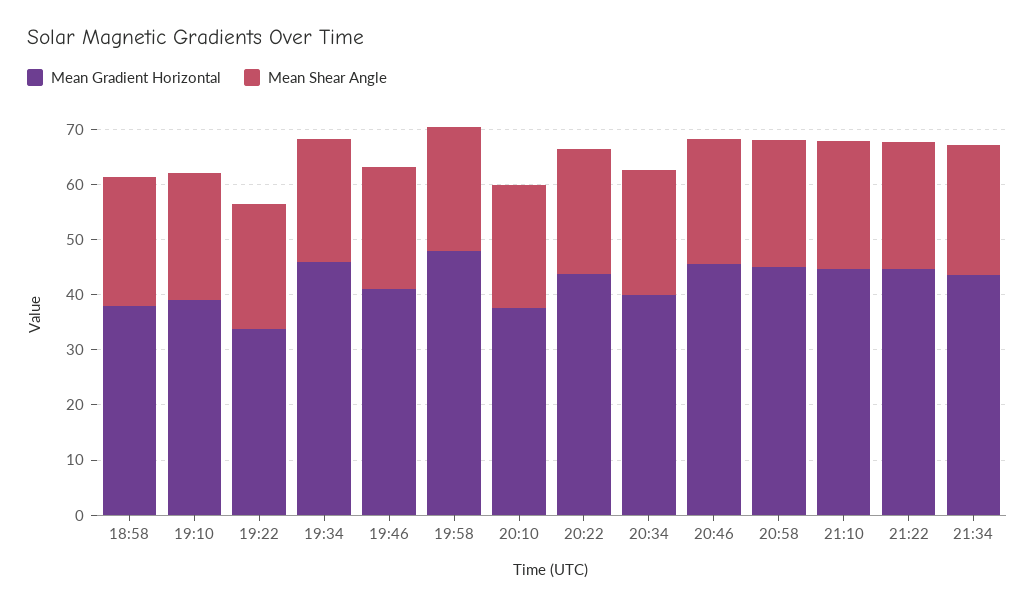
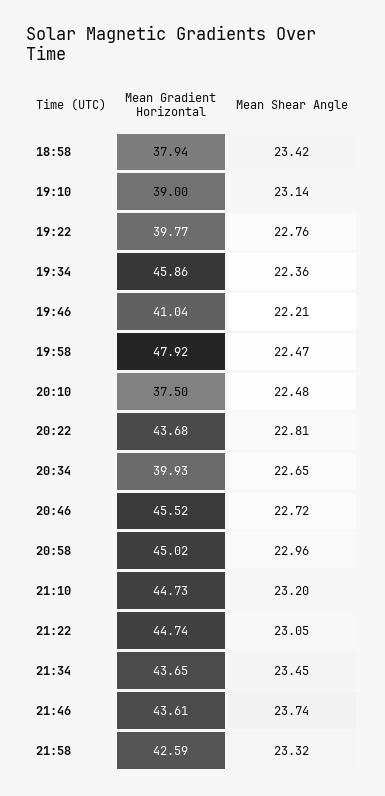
Mean Gradient Horizontal, 19:22: 34 -> 39.77
Mean Gradient Horizontal, 21:46: none -> 43.61
Mean Shear Angle, 21:46: none -> 23.74
Mean Gradient Horizontal, 21:58: none -> 42.59
Mean Shear Angle, 21:58: none -> 23.32

